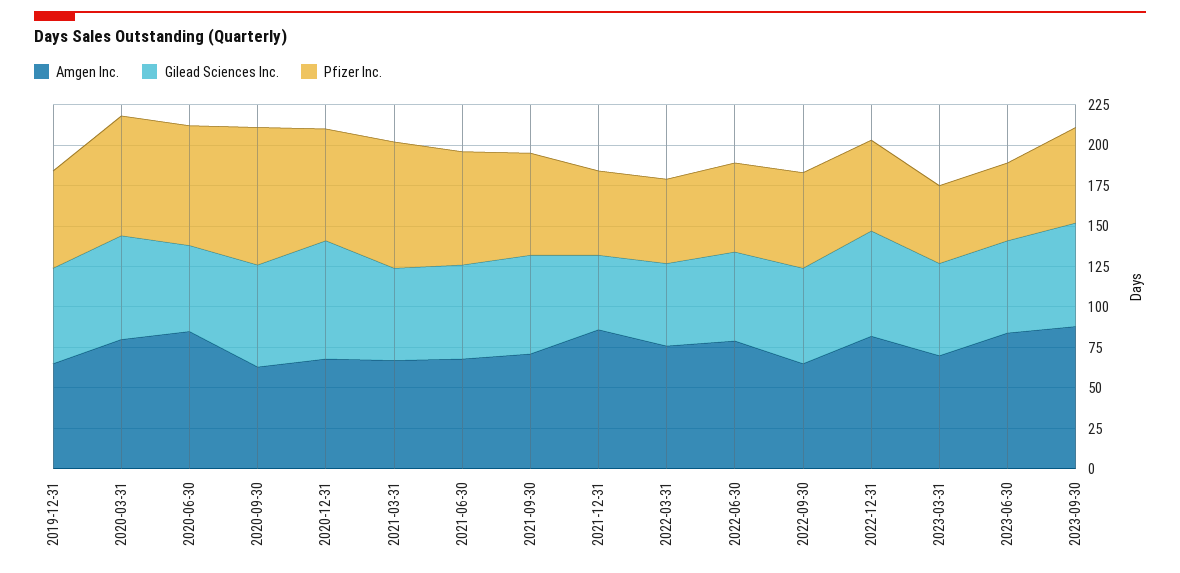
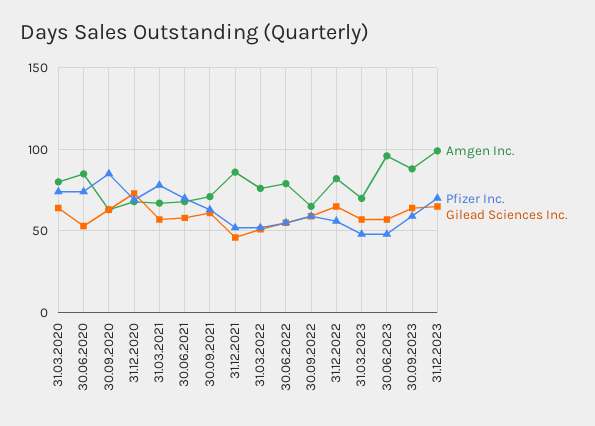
Amgen Inc., 2019-12-31: 65 -> none
Gilead Sciences Inc., 2019-12-31: 60 -> none
Pfizer Inc., 2019-12-31: 60 -> none
Amgen Inc., 2023-06-30: 85 -> 95
Amgen Inc., 31.12.2023: none -> 100
Pfizer Inc., 31.12.2023: none -> 70
Gilead Sciences Inc., 31.12.2023: none -> 65

